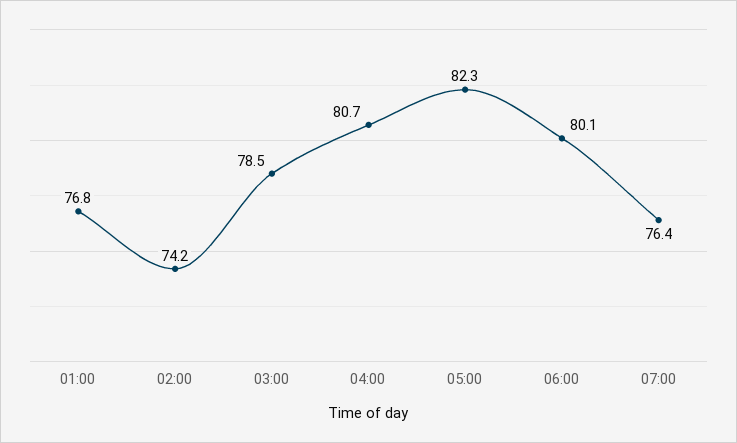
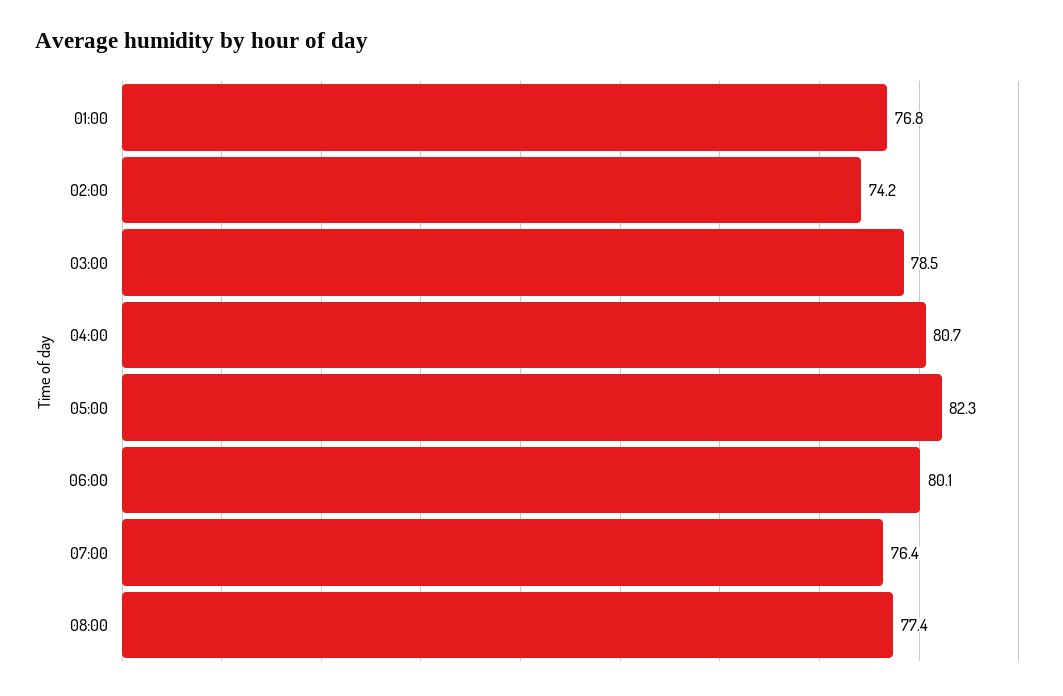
08:00: none -> 77.4

